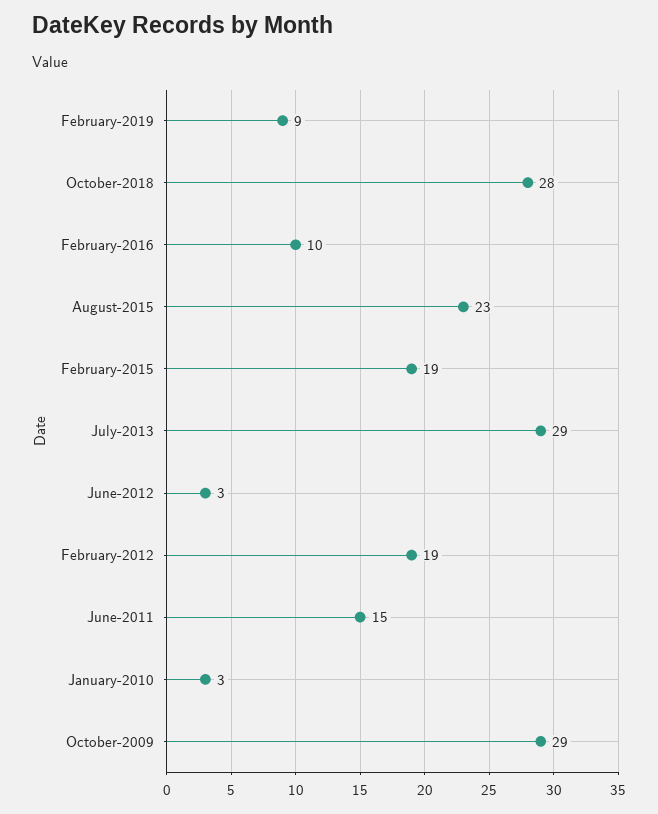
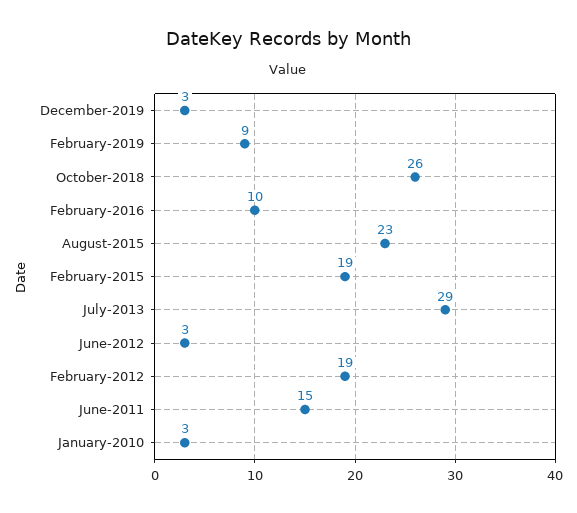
October-2018: 28 -> 26
October-2009: 29 -> none
December-2019: none -> 3

